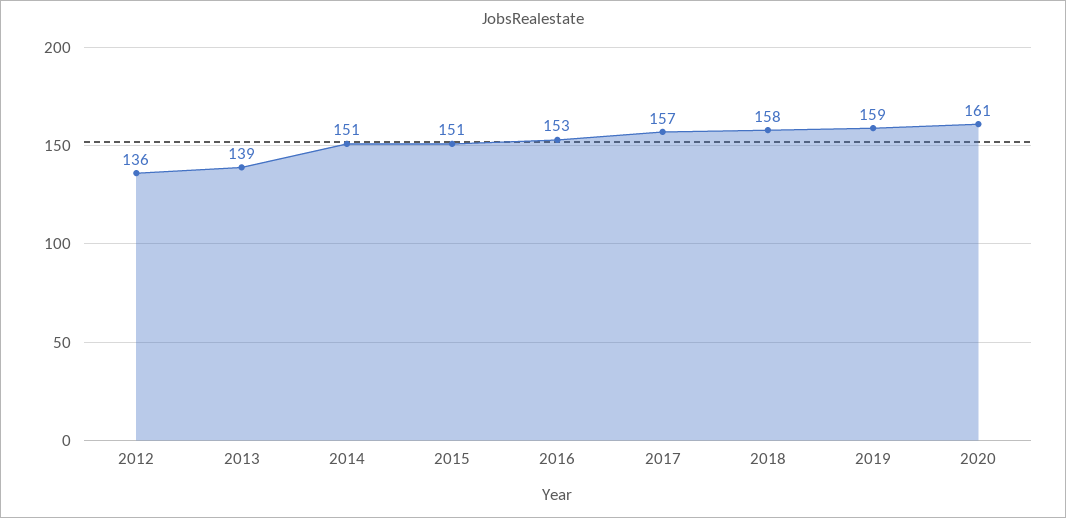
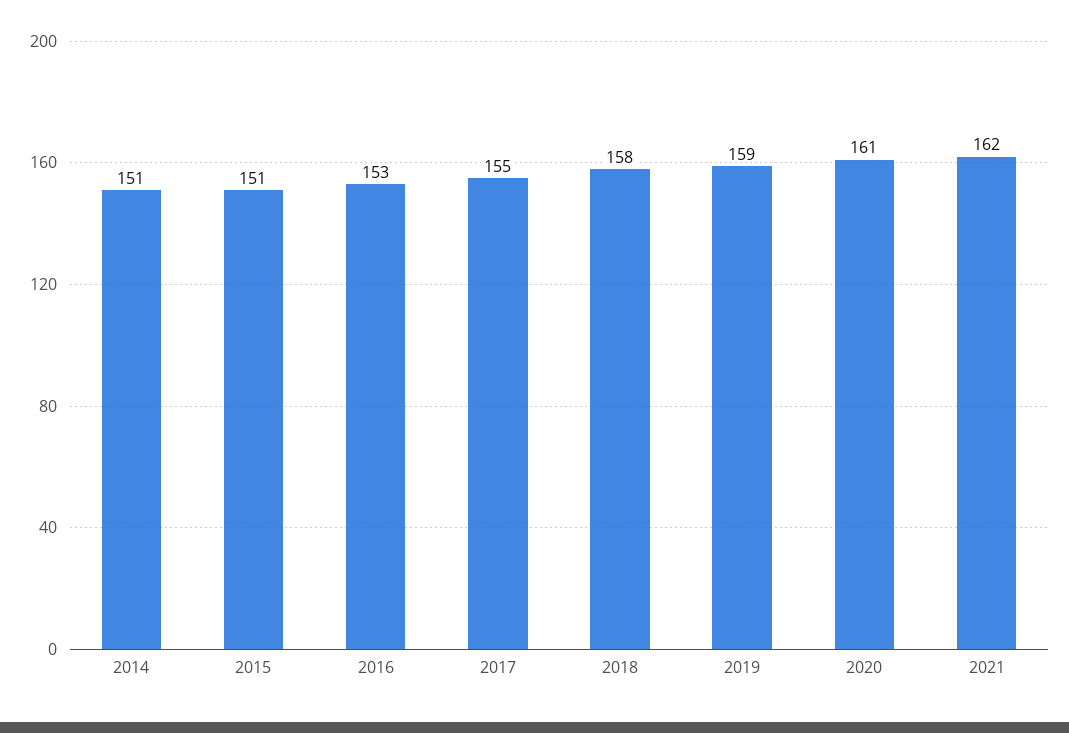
2012: 136 -> none
2013: 139 -> none
2017: 157 -> 155
2021: none -> 162

